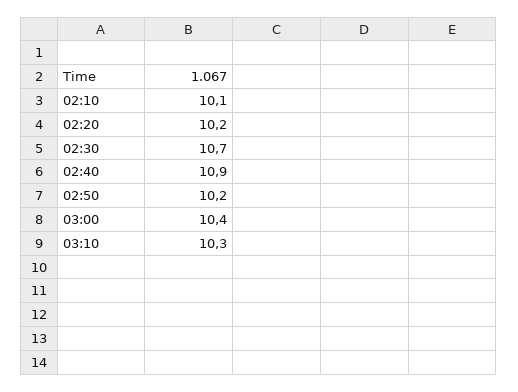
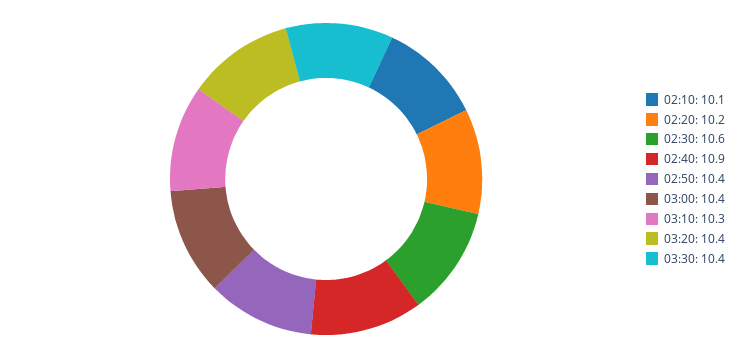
02:30: 10.7 -> 10.6
02:50: 10.2 -> 10.4
03:20: none -> 10.4
03:30: none -> 10.4

